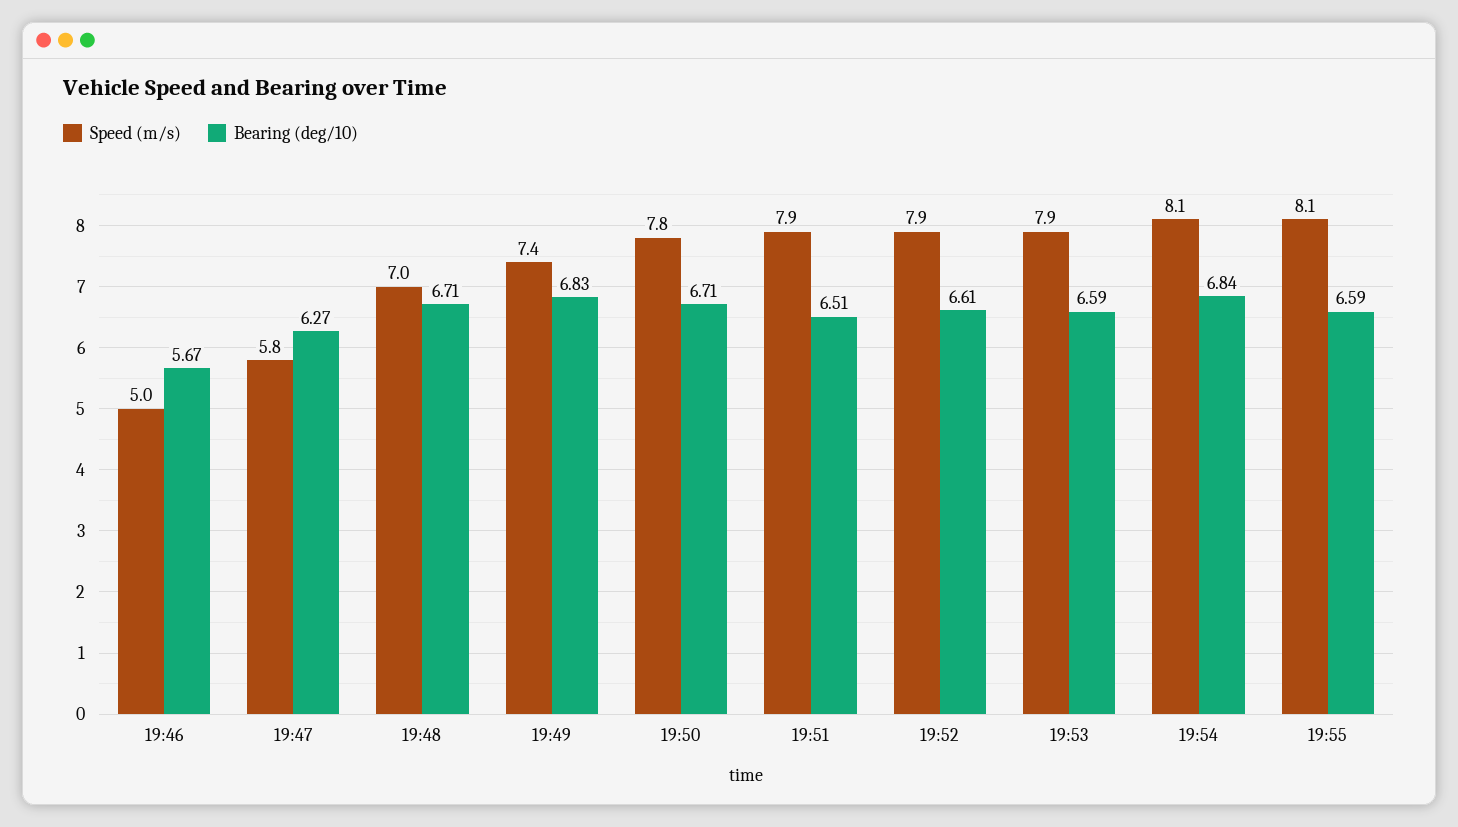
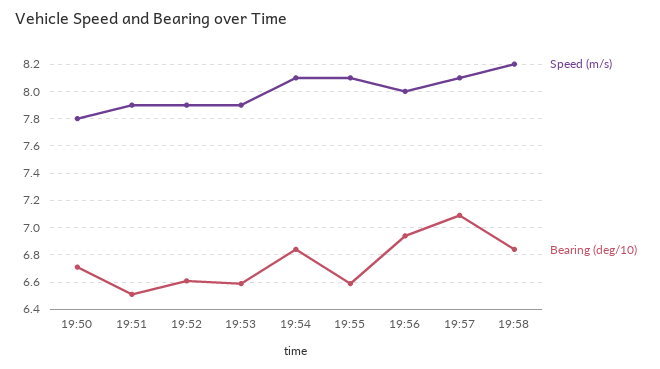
Speed (m/s), 19:46: 5 -> none
Bearing (deg/10), 19:46: 5.67 -> none
Speed (m/s), 19:47: 5.8 -> none
Bearing (deg/10), 19:47: 6.27 -> none
Speed (m/s), 19:48: 7 -> none
Bearing (deg/10), 19:48: 6.71 -> none
Speed (m/s), 19:49: 7.4 -> none
Bearing (deg/10), 19:49: 6.83 -> none
Speed (m/s), 19:56: none -> 8
Bearing (deg/10), 19:56: none -> 6.95
Speed (m/s), 19:57: none -> 8.1
Bearing (deg/10), 19:57: none -> 7.1
Speed (m/s), 19:58: none -> 8.2
Bearing (deg/10), 19:58: none -> 6.85

